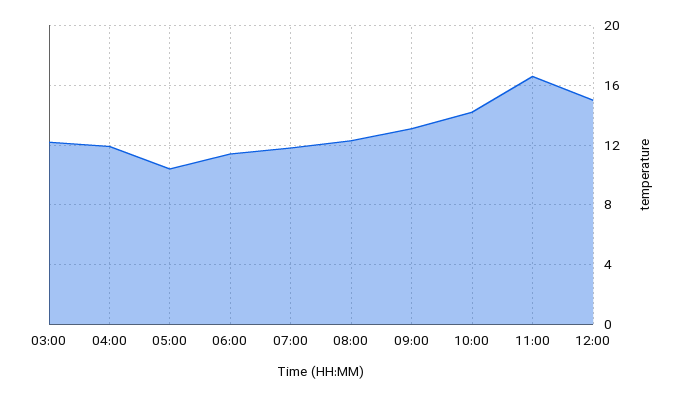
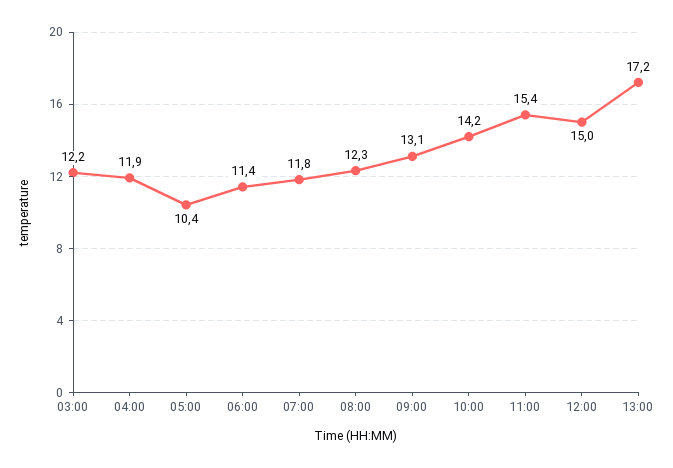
11:00: 16.5 -> 15.4
13:00: none -> 17.2

